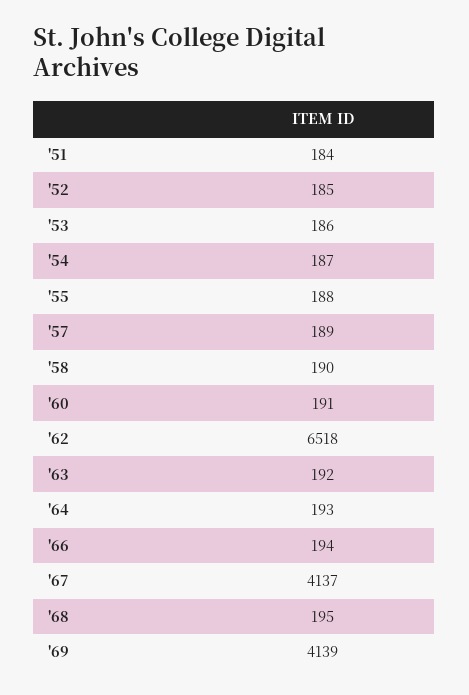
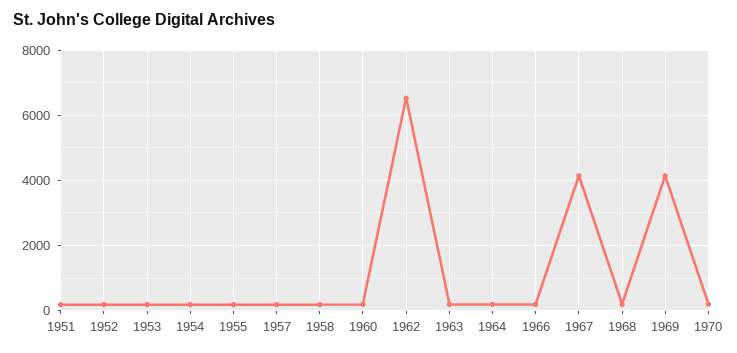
1970: none -> 200

